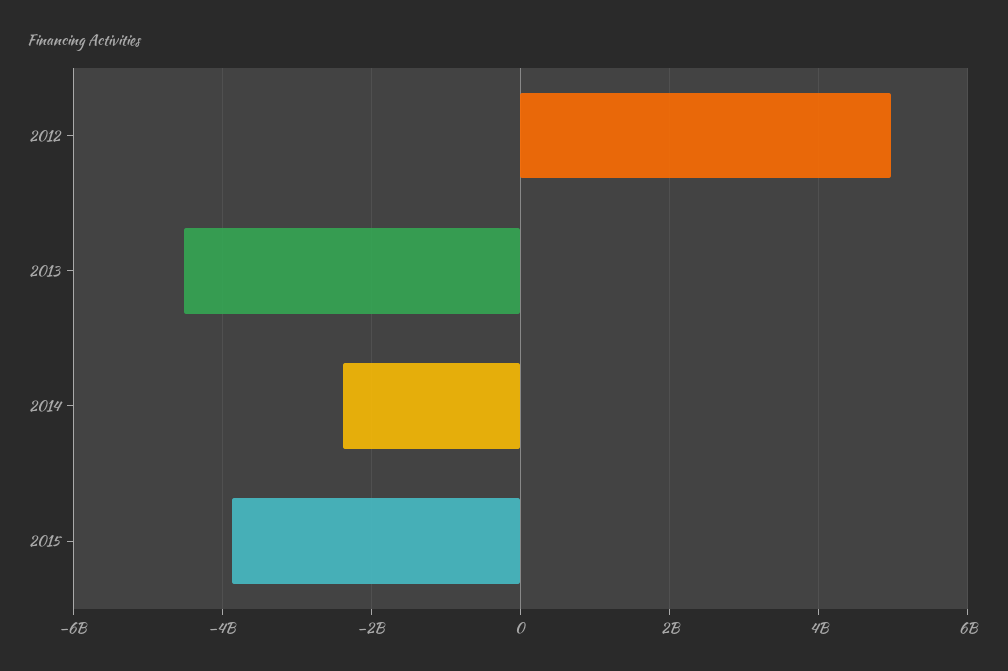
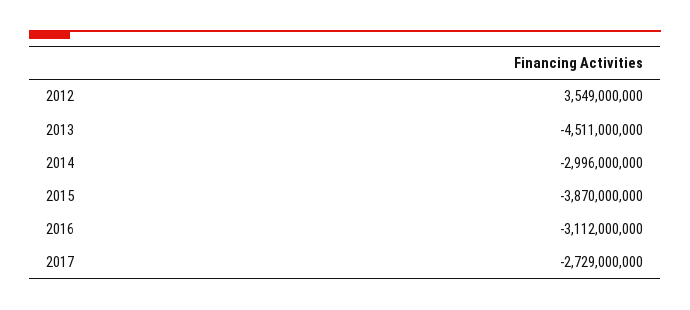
2012: 5000000000 -> 3549000000
2014: -2400000000 -> -2996000000
2016: none -> -3112000000
2017: none -> -2729000000

